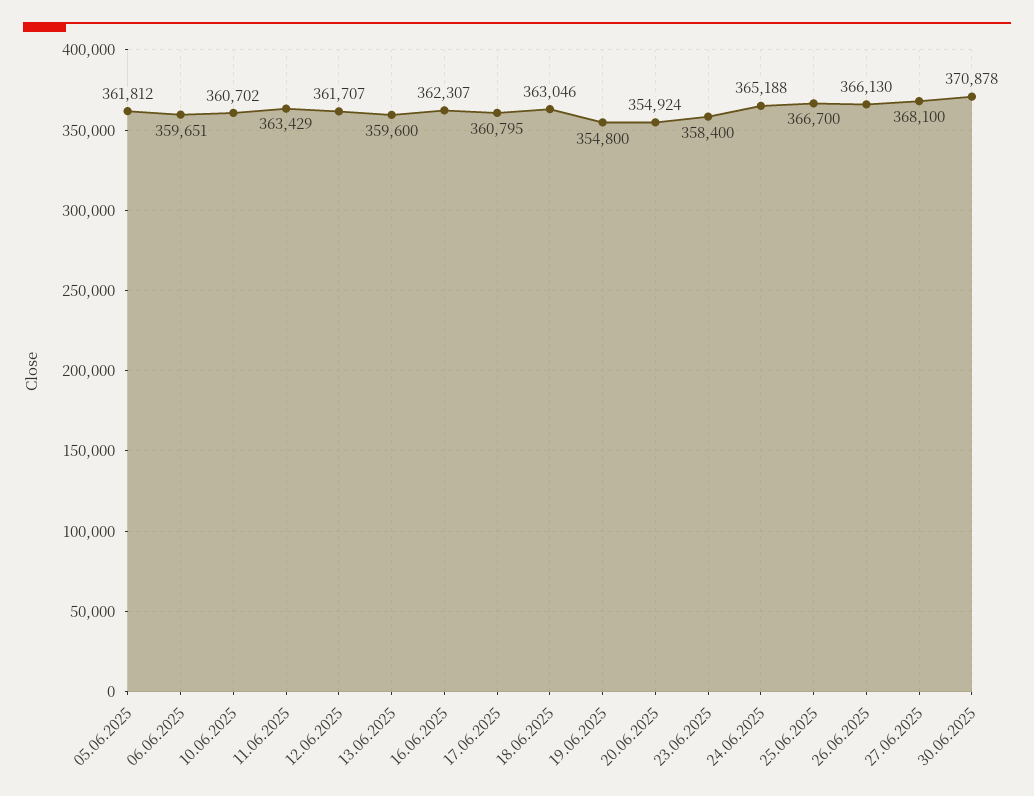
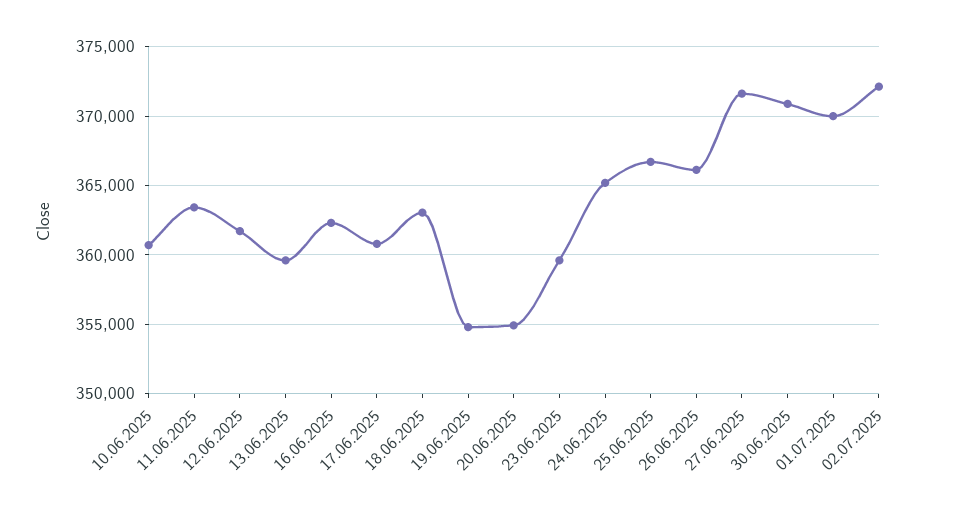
05.06.2025: 361812 -> none
06.06.2025: 359651 -> none
23.06.2025: 358400 -> 359500
27.06.2025: 368100 -> 371500
01.07.2025: none -> 370000
02.07.2025: none -> 372000

